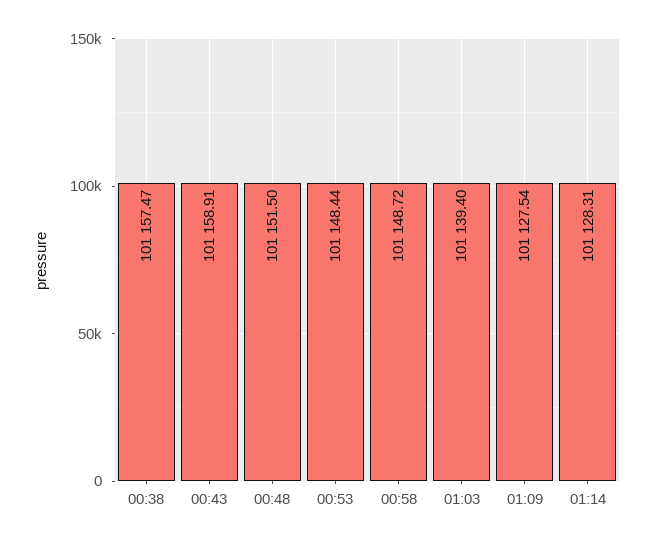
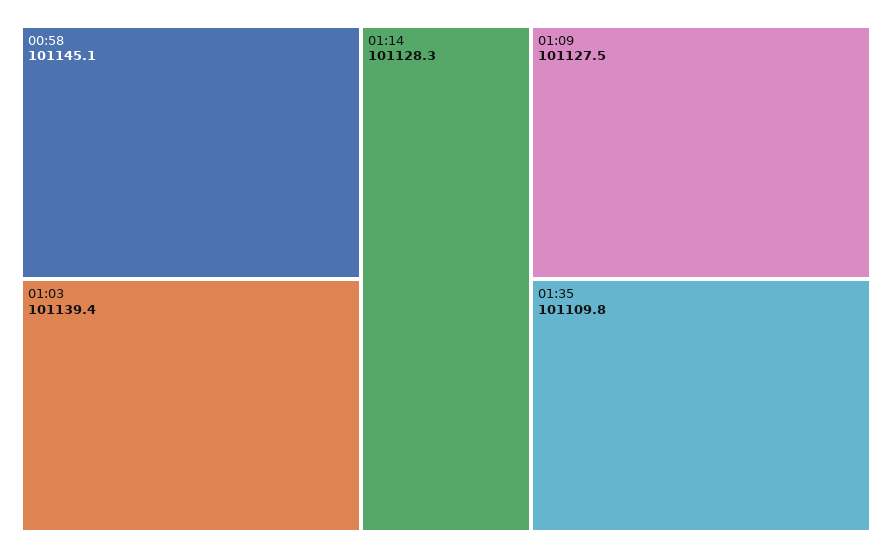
00:38: 101157.47 -> none
00:43: 101158.91 -> none
00:48: 101151.5 -> none
00:53: 101148.44 -> none
00:58: 101148.72 -> 101145.1
01:35: none -> 101109.8

